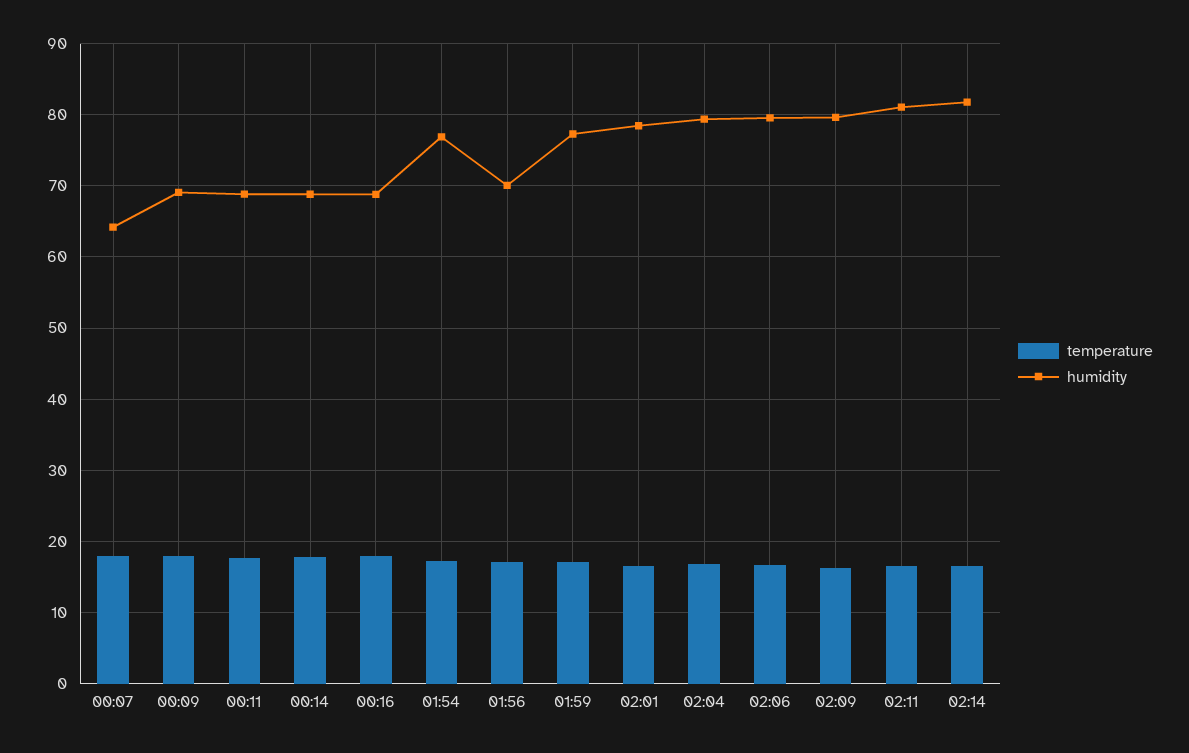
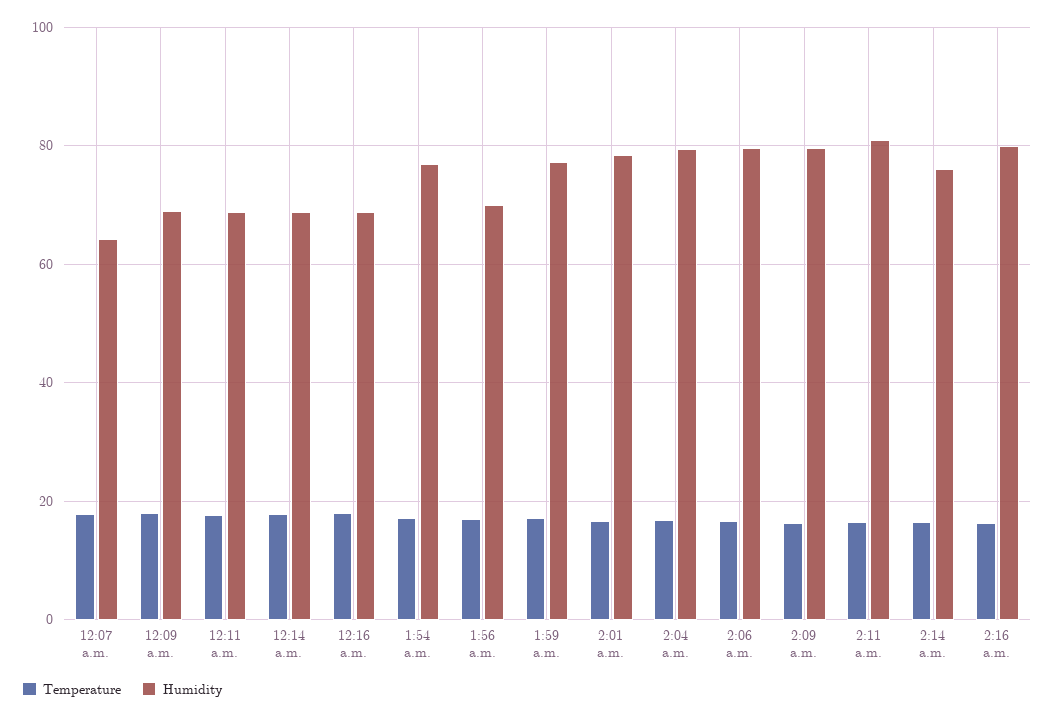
humidity, 02:14: 82 -> 76
temperature, 2:16 a.m.: none -> 16
humidity, 2:16 a.m.: none -> 80

